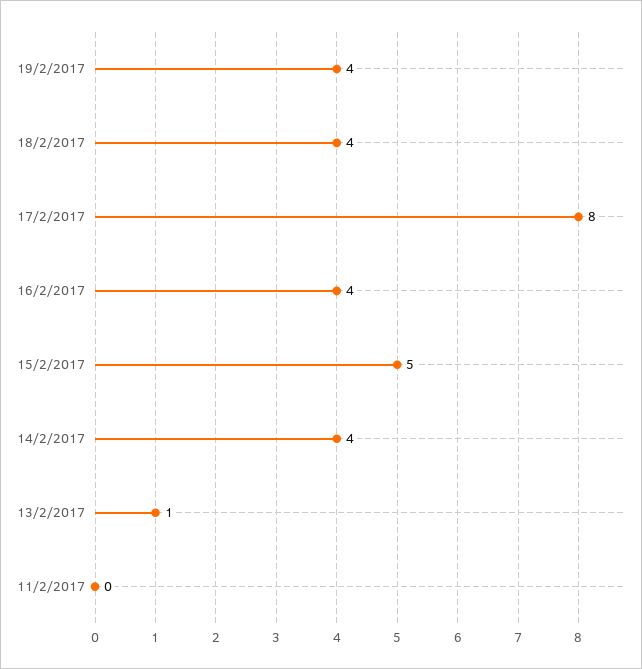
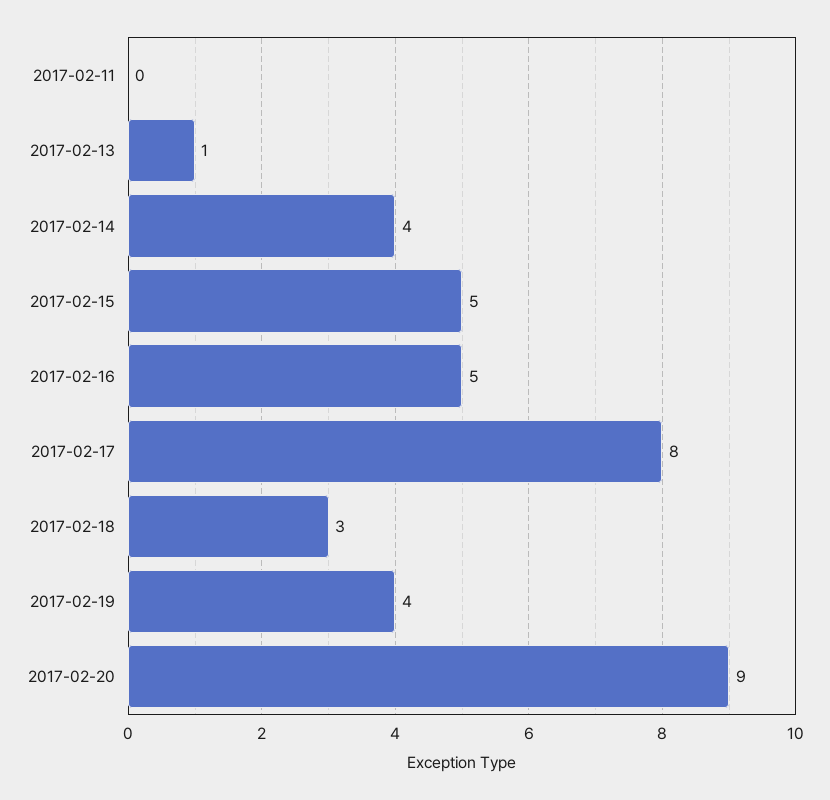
18/2/2017: 4 -> 3
16/2/2017: 4 -> 5
2017-02-20: none -> 9

